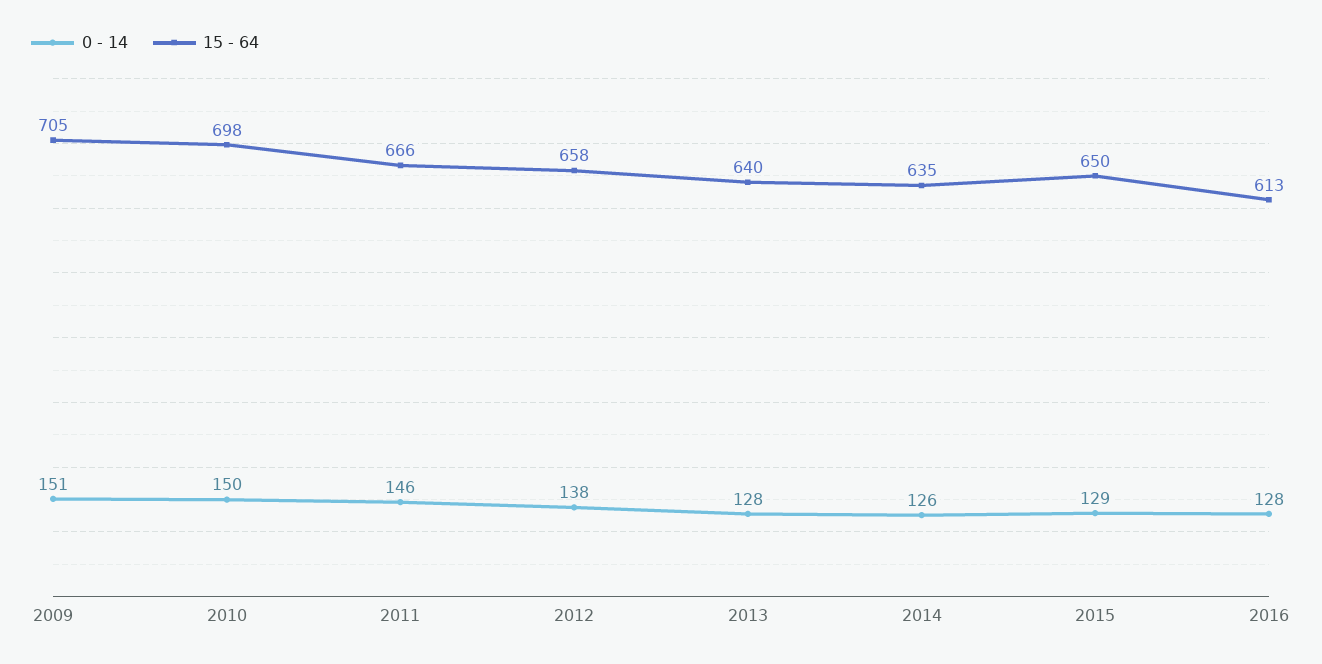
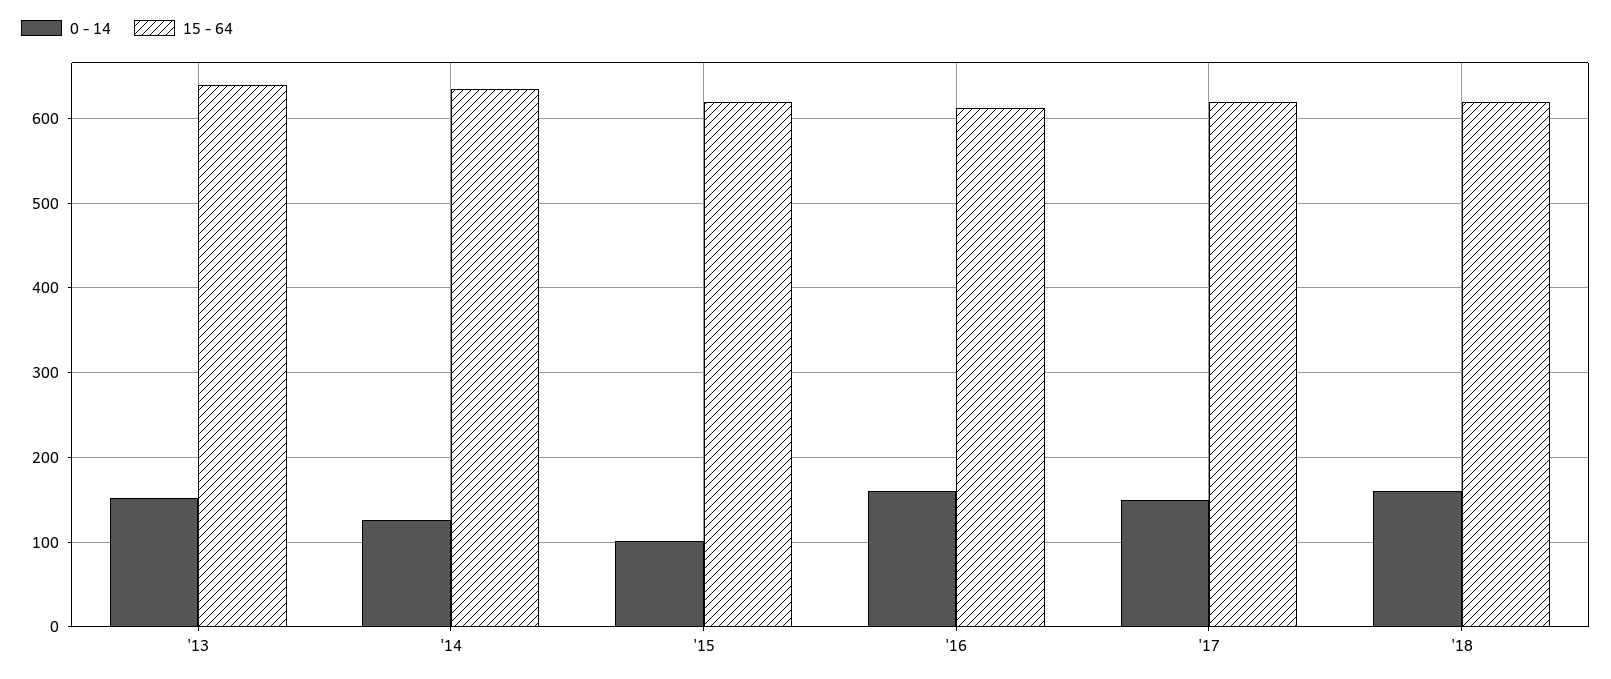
0 - 14, 2009: 151 -> none
15 - 64, 2009: 705 -> none
0 - 14, 2010: 150 -> none
15 - 64, 2010: 698 -> none
0 - 14, 2011: 146 -> none
15 - 64, 2011: 666 -> none
0 - 14, 2012: 138 -> none
15 - 64, 2012: 658 -> none
0 - 14, 2013: 128 -> 150
0 - 14, 2015: 129 -> 100
15 - 64, 2015: 650 -> 620
0 - 14, 2016: 128 -> 160
0 - 14, '17: none -> 150
15 - 64, '17: none -> 620
0 - 14, '18: none -> 160
15 - 64, '18: none -> 620

